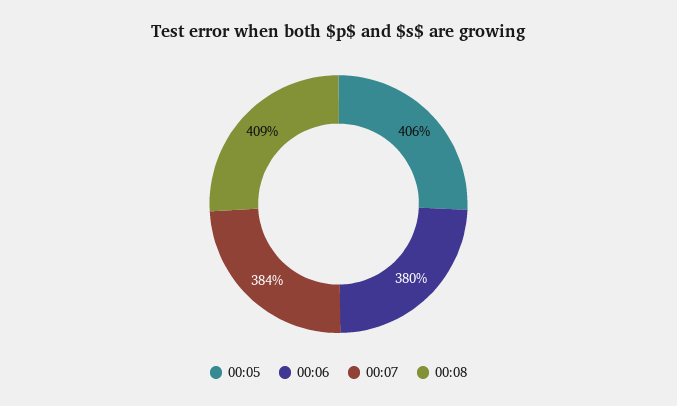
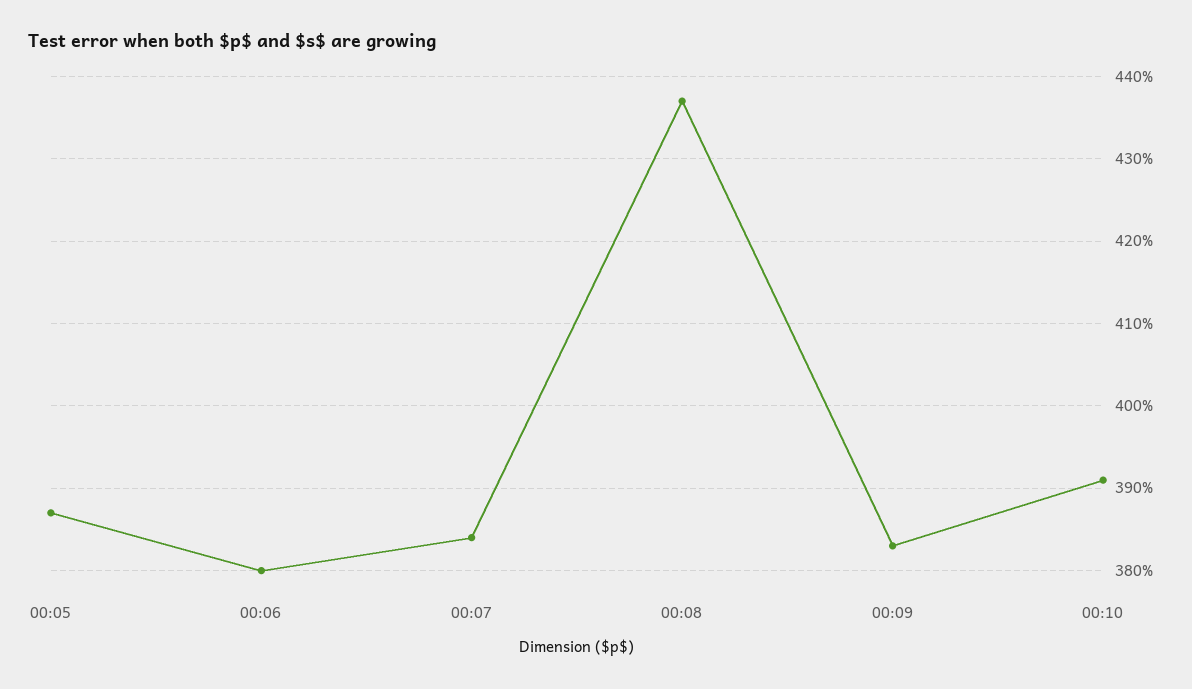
00:05: 406 -> 387
00:08: 409 -> 437
00:09: none -> 383
00:10: none -> 391

